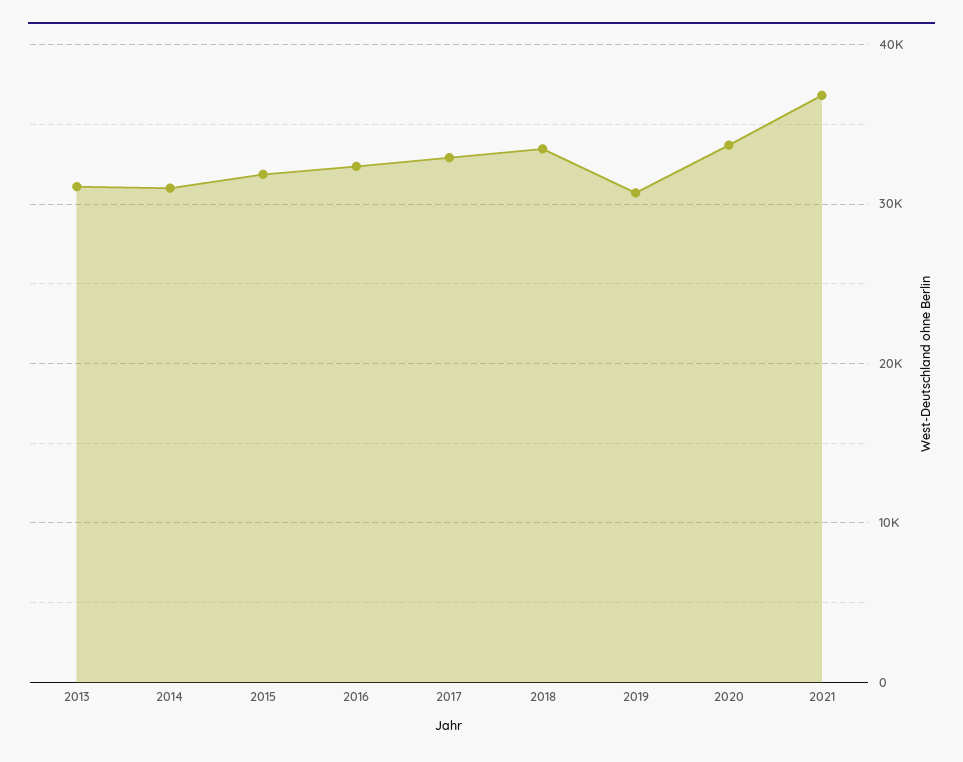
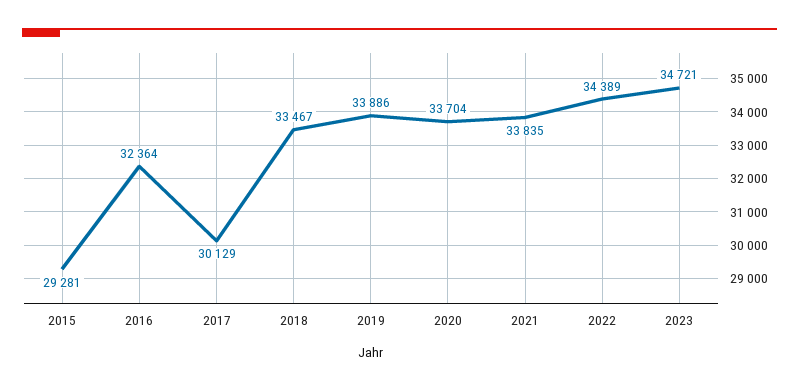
2013: 31000 -> none
2014: 31000 -> none
2015: 32000 -> 29281
2017: 33000 -> 30129
2019: 31000 -> 33886
2021: 37000 -> 33835
2022: none -> 34389
2023: none -> 34721

